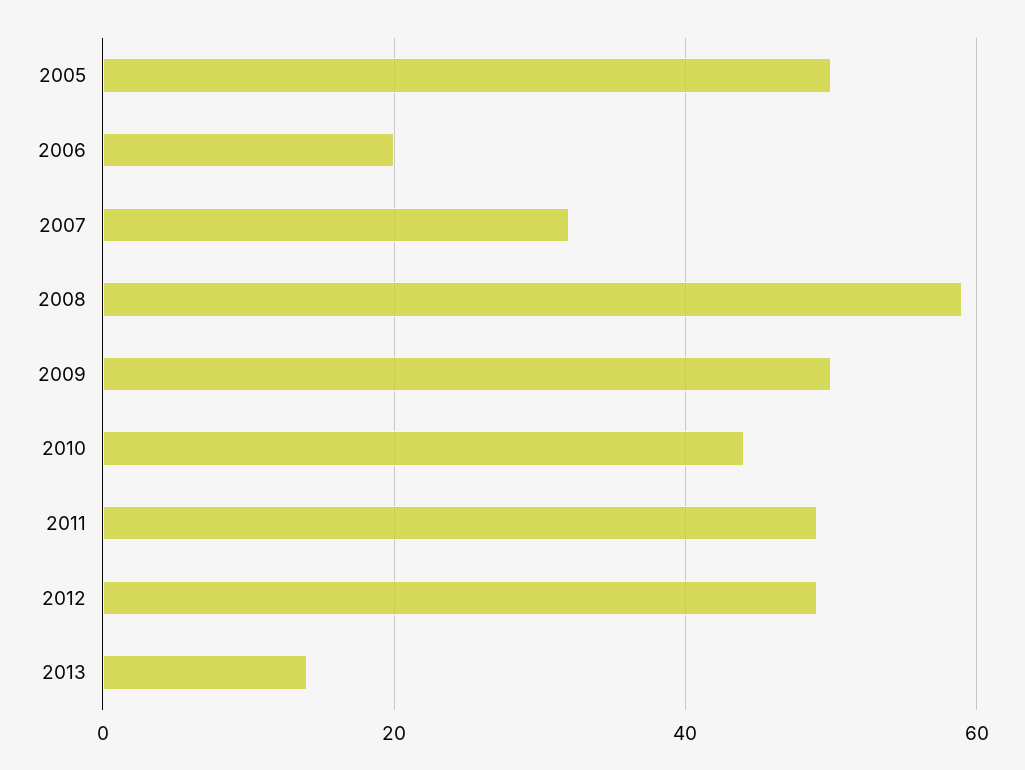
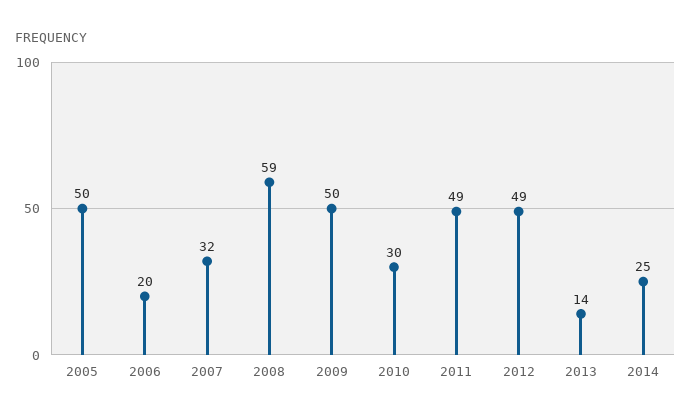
2010: 45 -> 30
2014: none -> 25

